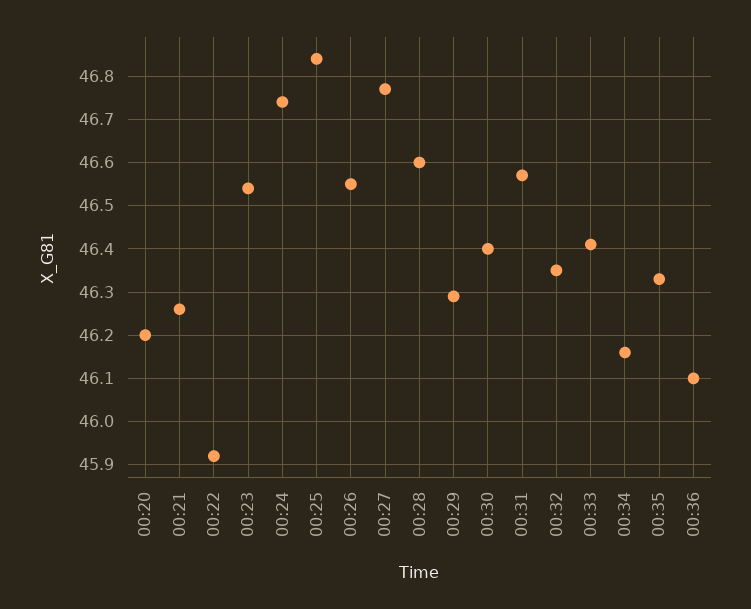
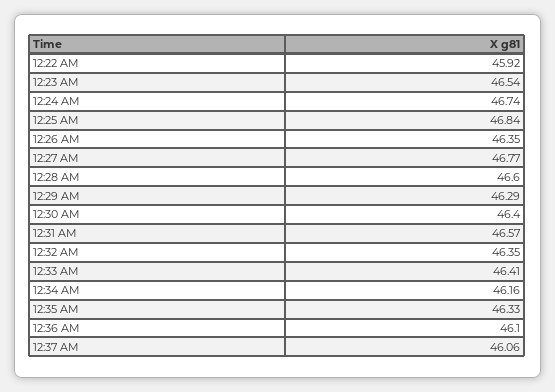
00:20: 46.2 -> none
00:21: 46.25 -> none
00:26: 46.55 -> 46.35
12:37 AM: none -> 46.06

